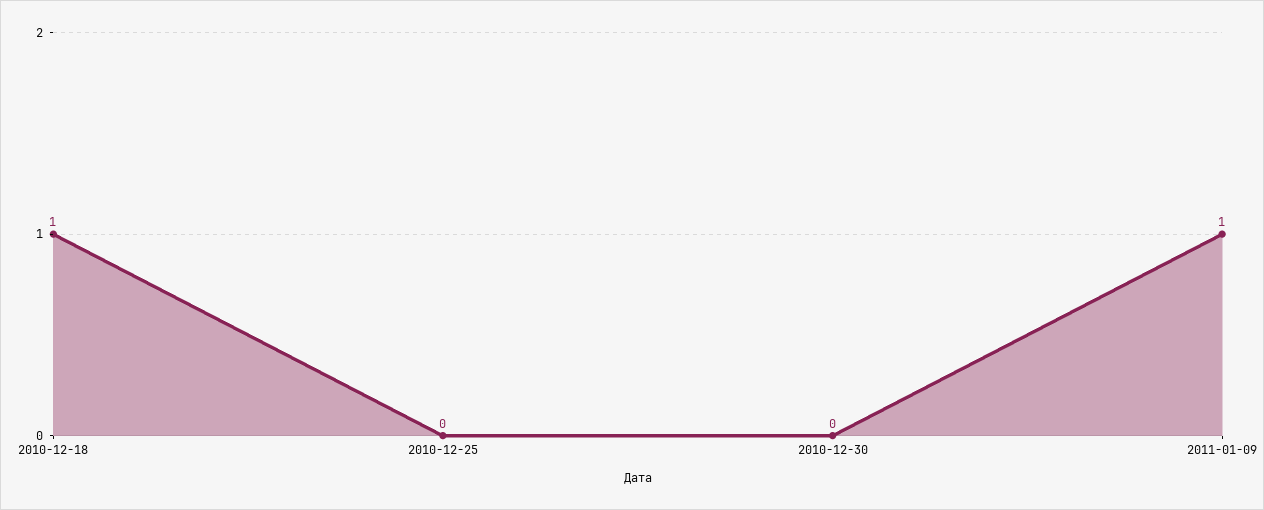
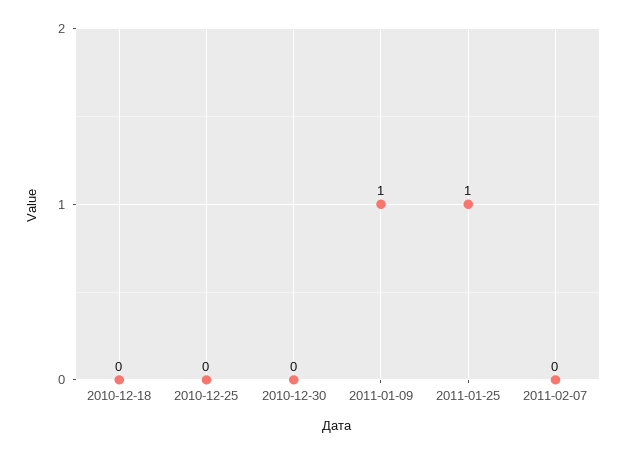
2010-12-18: 1 -> 0
2011-01-25: none -> 1
2011-02-07: none -> 0

